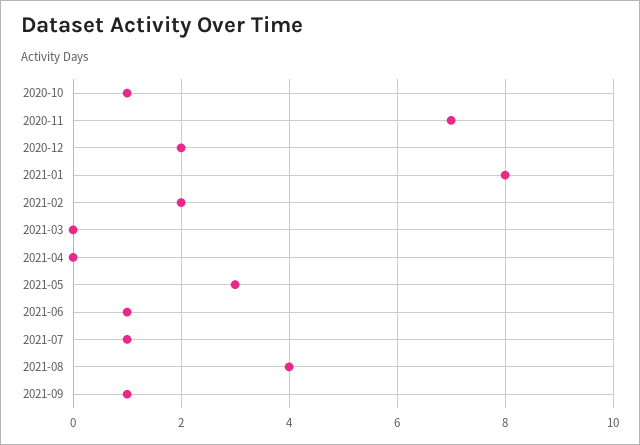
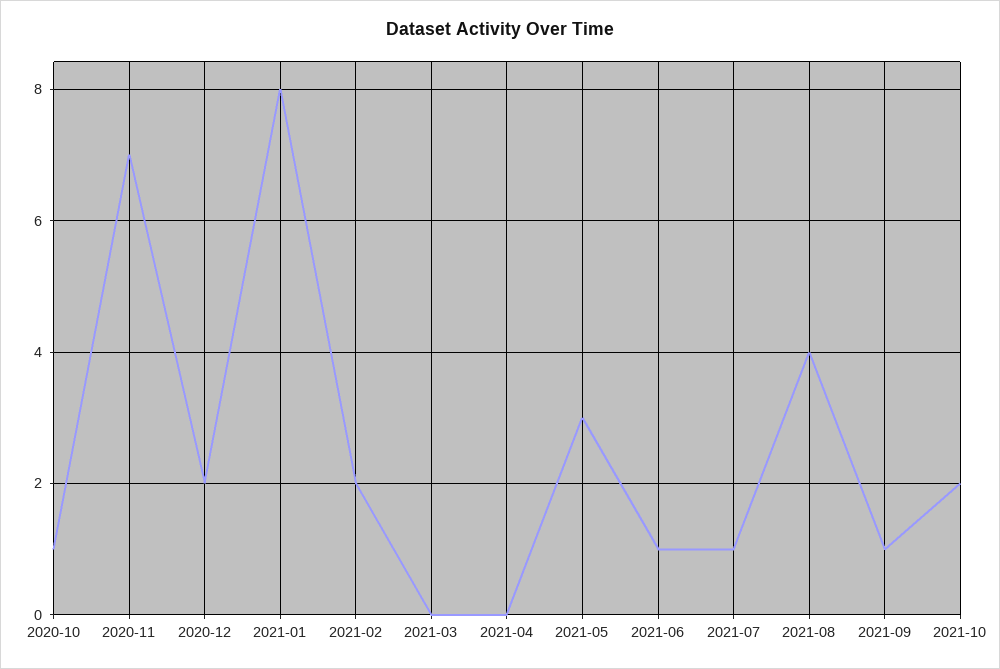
2021-10: none -> 2

